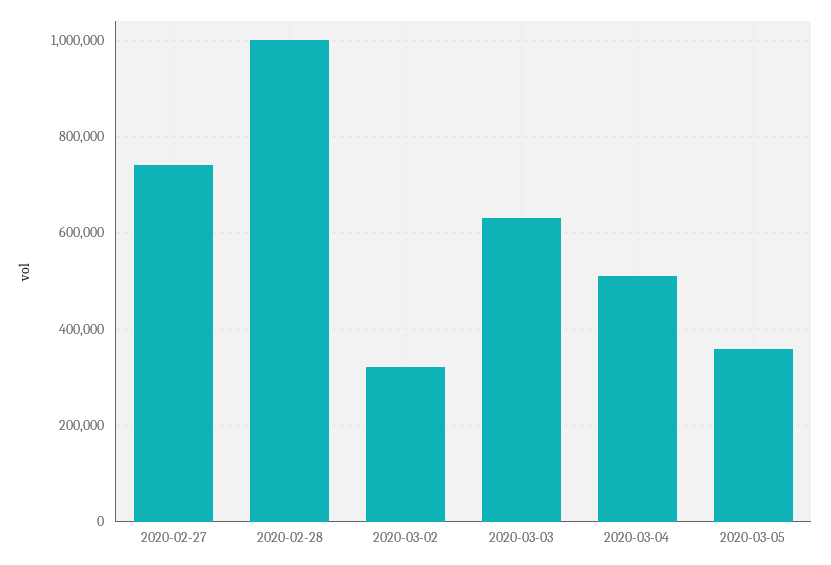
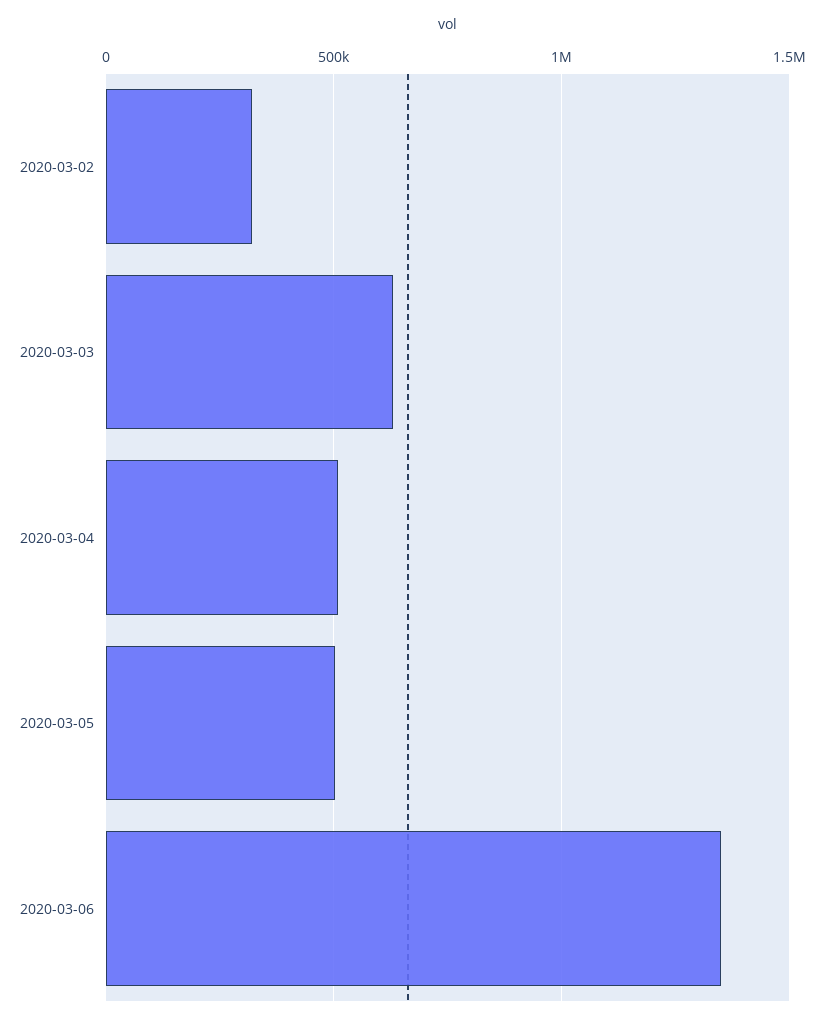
2020-02-27: 740000 -> none
2020-02-28: 1000000 -> none
2020-03-05: 360000 -> 500000
2020-03-06: none -> 1350000

